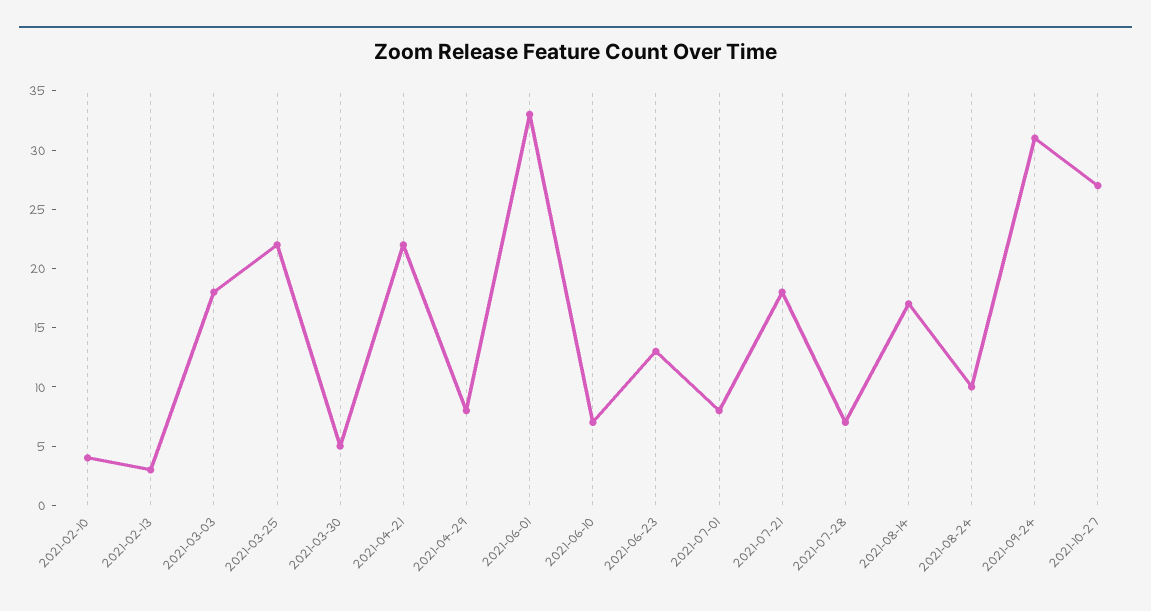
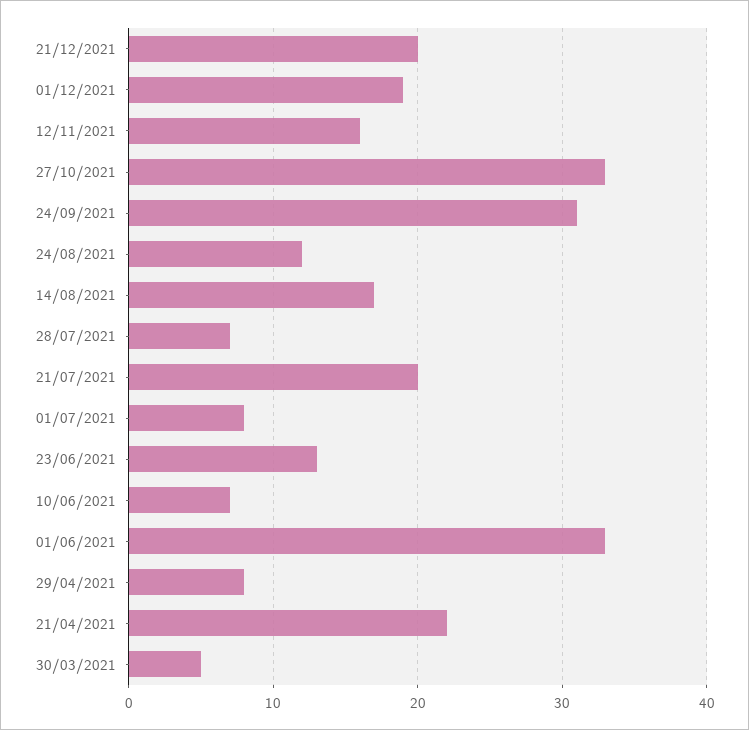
2021-02-10: 4 -> none
2021-02-13: 3 -> none
2021-03-03: 18 -> none
2021-03-25: 22 -> none
2021-07-21: 18 -> 20
2021-08-24: 10 -> 12
2021-10-27: 27 -> 33
21/12/2021: none -> 20
01/12/2021: none -> 19
12/11/2021: none -> 16

